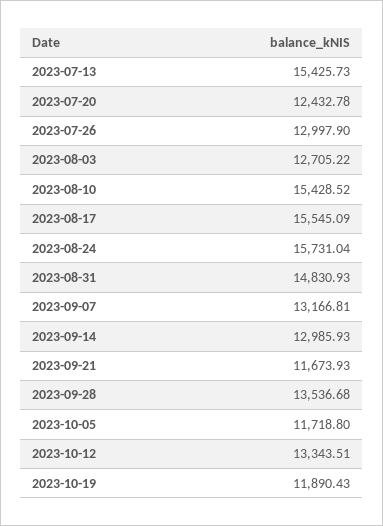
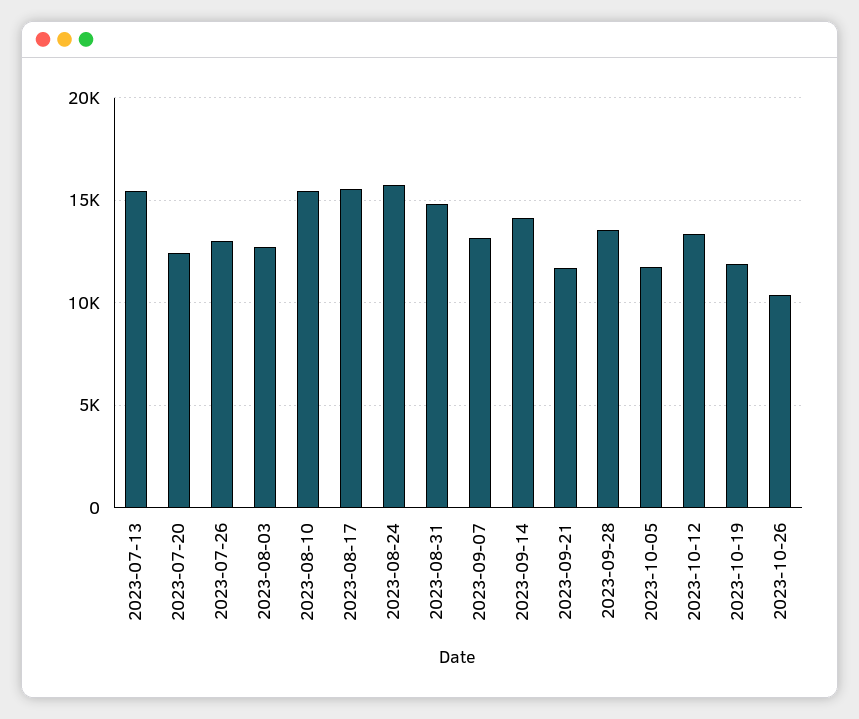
2023-09-14: 12985.93 -> 14000
2023-10-26: none -> 10500

